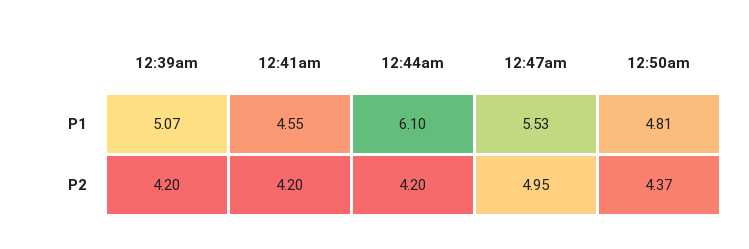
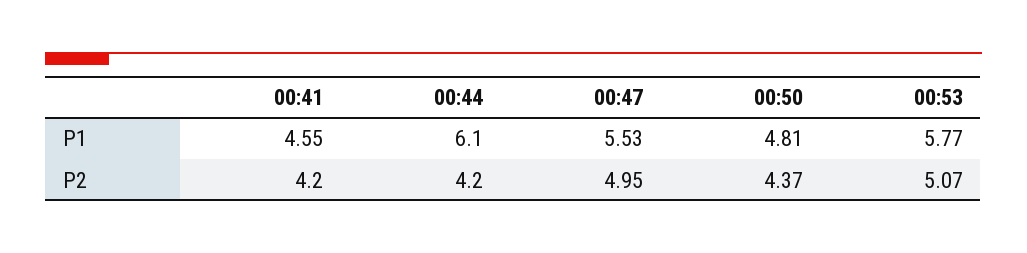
12:39am, P1: 5.07 -> none
12:39am, P2: 4.2 -> none
00:53, P1: none -> 5.77
00:53, P2: none -> 5.07

